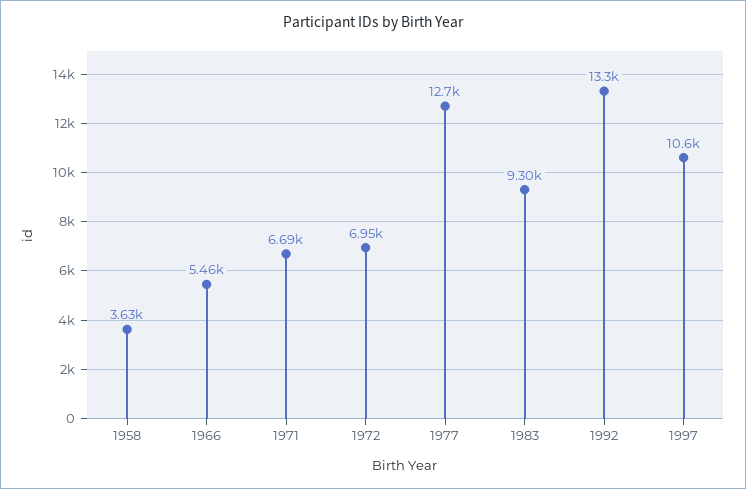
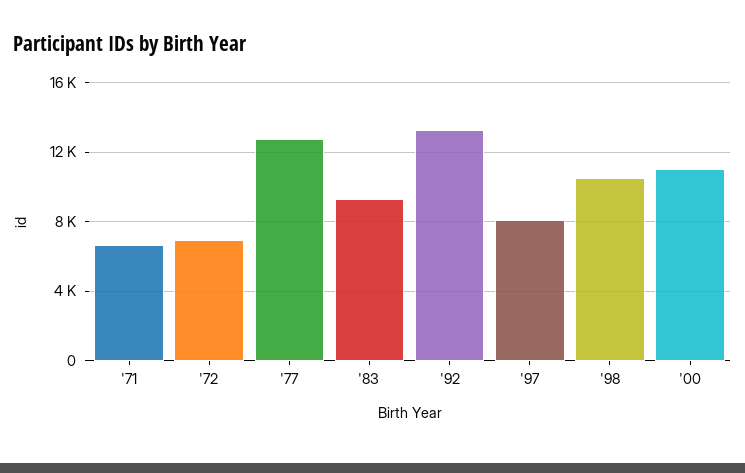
1958: 3630 -> none
1966: 5460 -> none
1997: 10600 -> 8000
'98: none -> 10500
'00: none -> 11000

